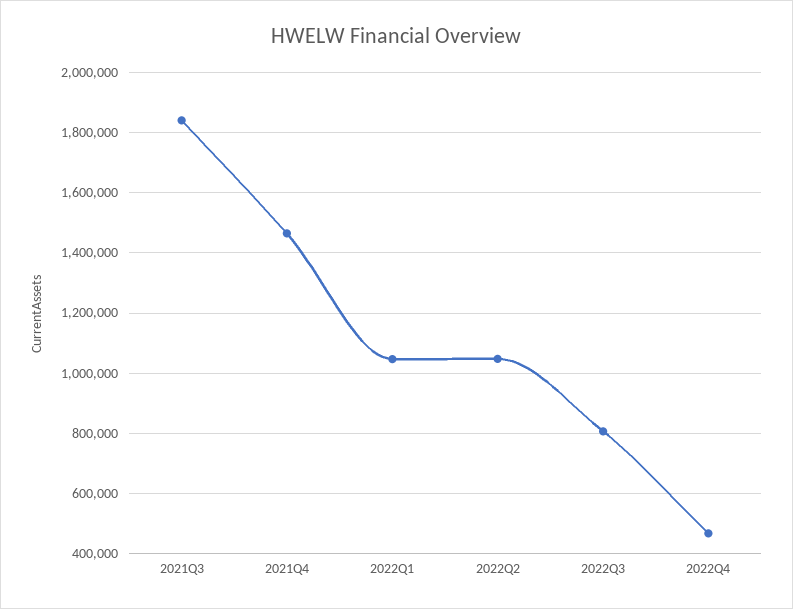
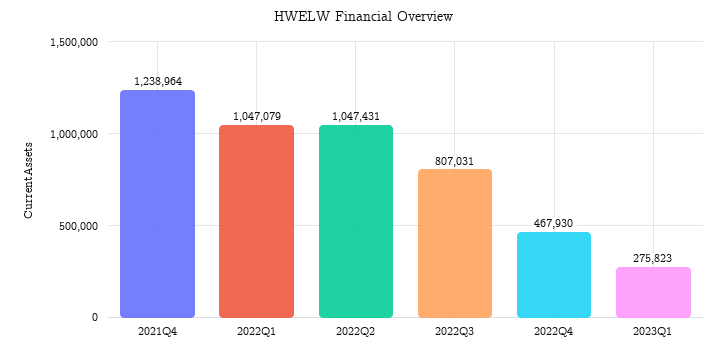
2021Q3: 1840000 -> none
2021Q4: 1460000 -> 1238964
2023Q1: none -> 275823

